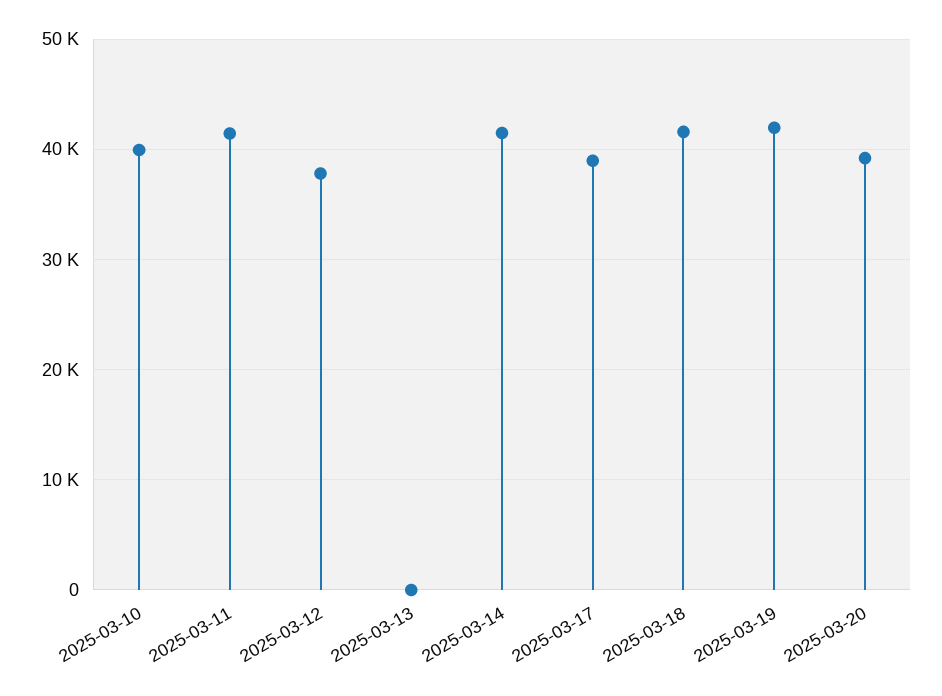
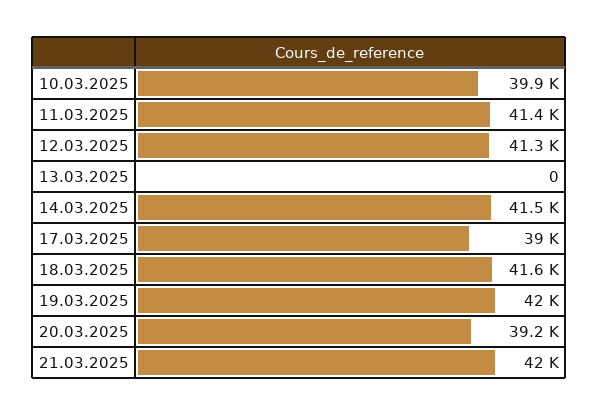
2025-03-12: 38000 -> 41300
21.03.2025: none -> 42000

